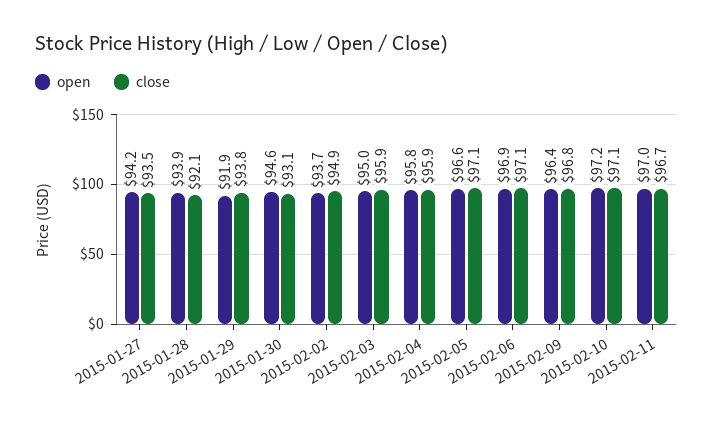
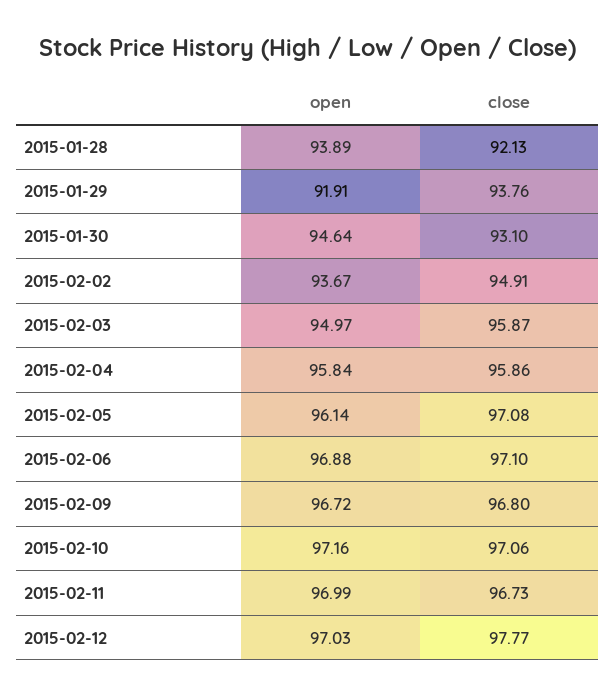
open, 2015-01-27: 94.2 -> none
close, 2015-01-27: 93.5 -> none
open, 2015-02-05: 96.6 -> 96.14
open, 2015-02-09: 96.4 -> 96.72
open, 2015-02-12: none -> 97.03
close, 2015-02-12: none -> 97.77

